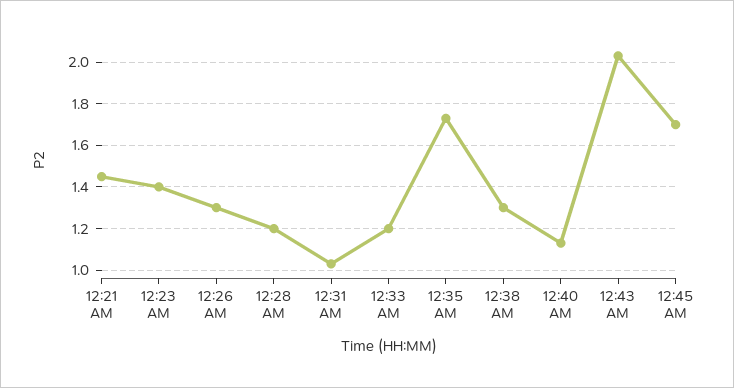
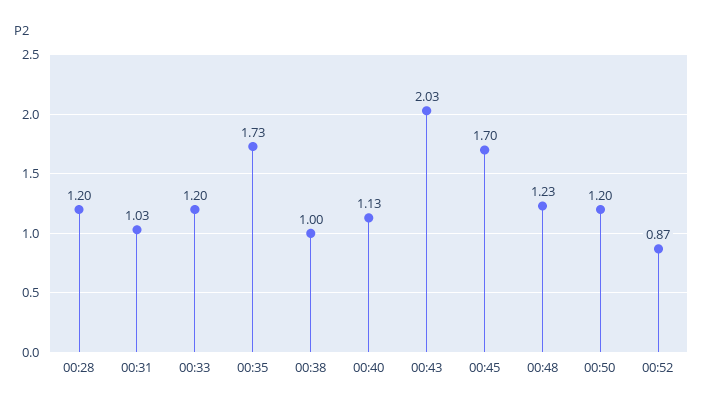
12:21 AM: 1.45 -> none
12:23 AM: 1.4 -> none
12:26 AM: 1.3 -> none
12:38 AM: 1.3 -> 1
00:48: none -> 1.23
00:50: none -> 1.2
00:52: none -> 0.87

